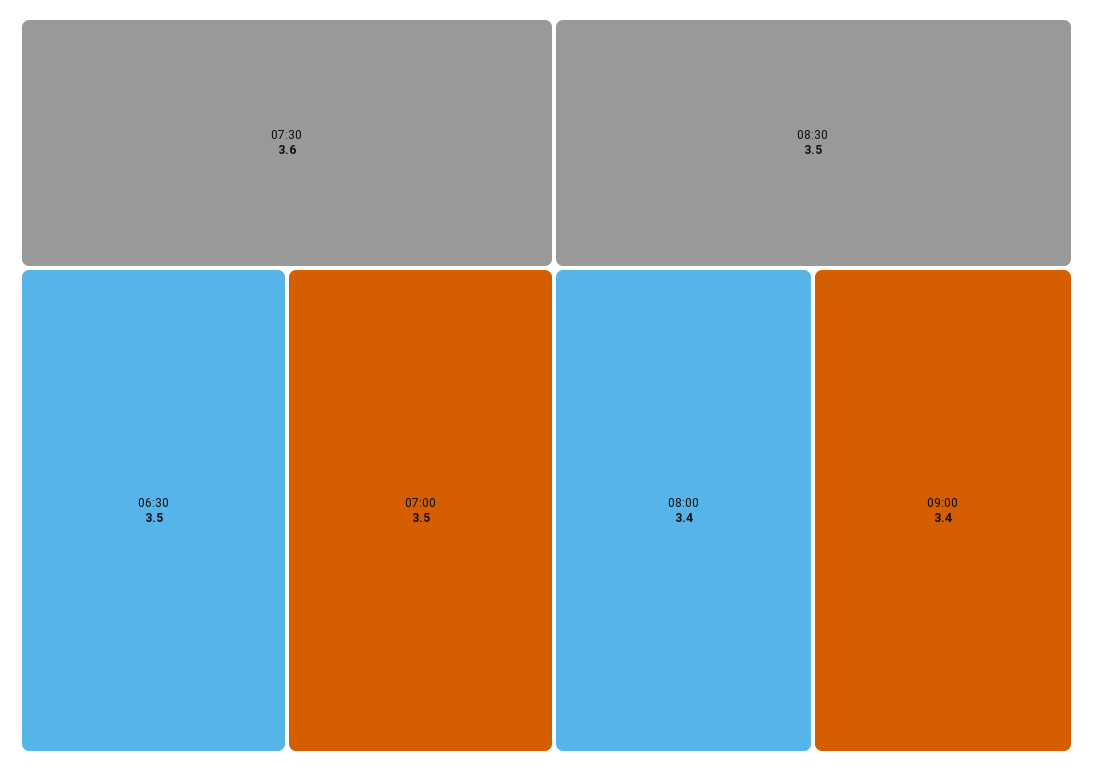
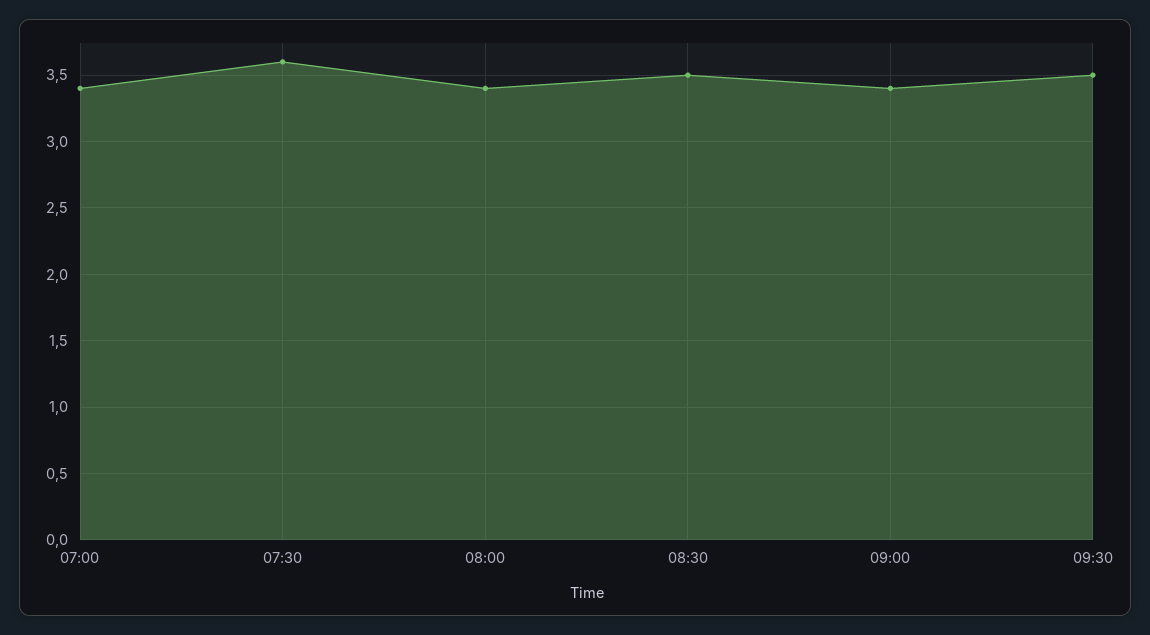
06:30: 3.5 -> none
07:00: 3.5 -> 3.4
09:30: none -> 3.5

